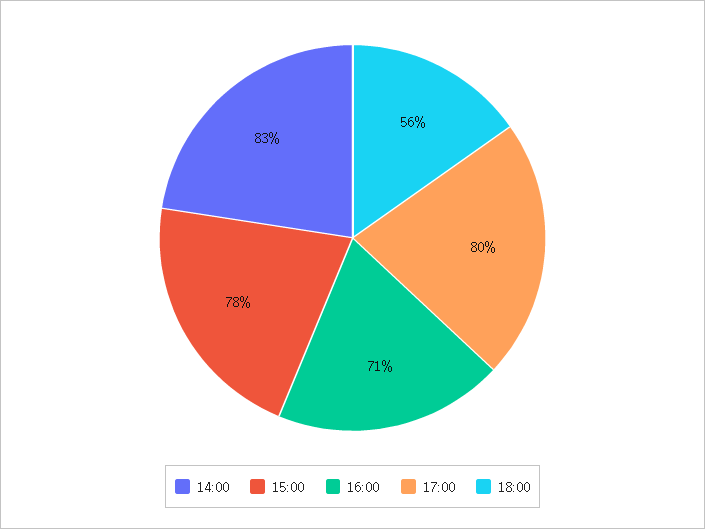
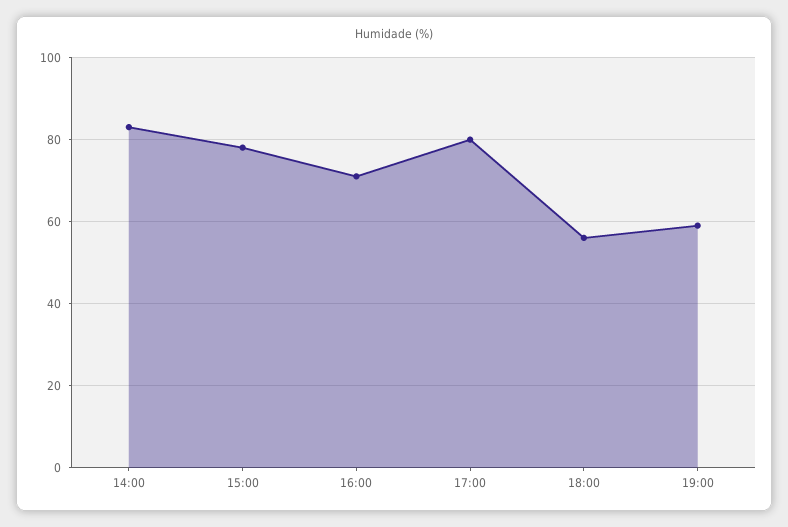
19:00: none -> 60

